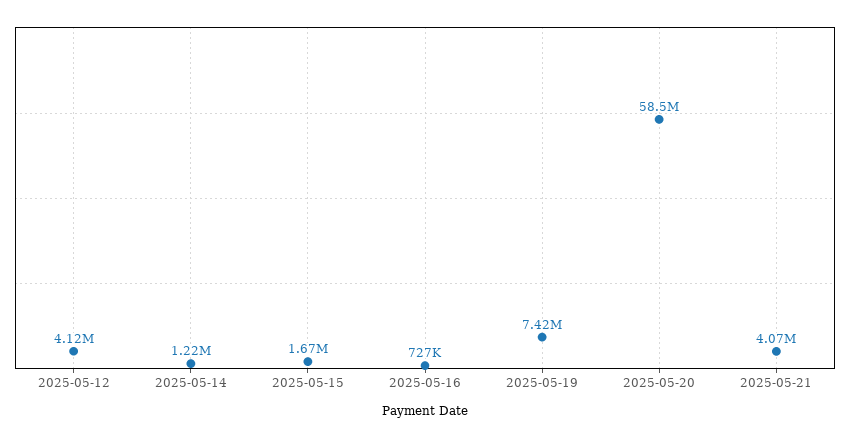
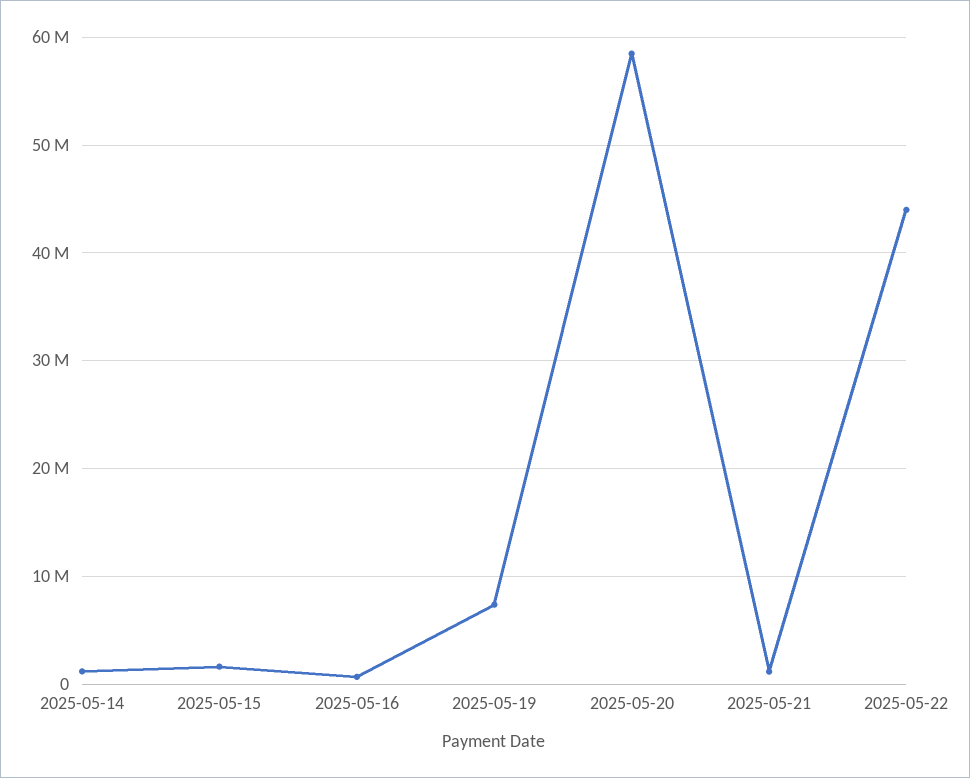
2025-05-12: 4120000 -> none
2025-05-21: 4070000 -> 1000000
2025-05-22: none -> 44000000

